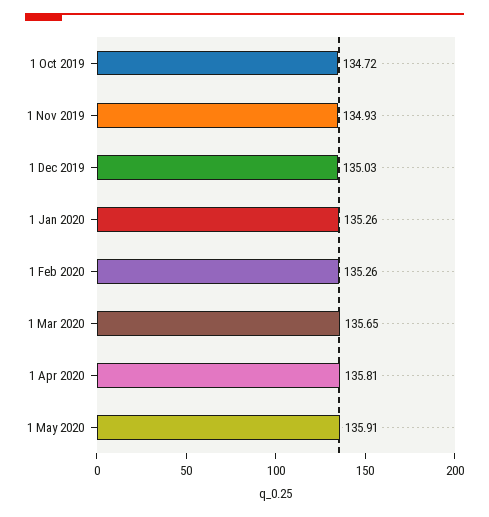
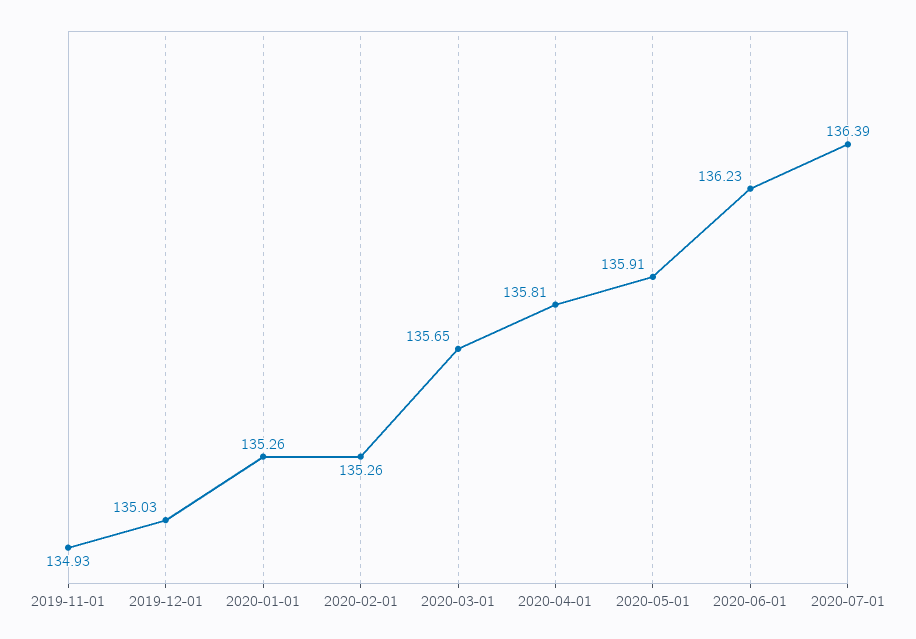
1 Oct 2019: 134.72 -> none
2020-06-01: none -> 136.23
2020-07-01: none -> 136.39

